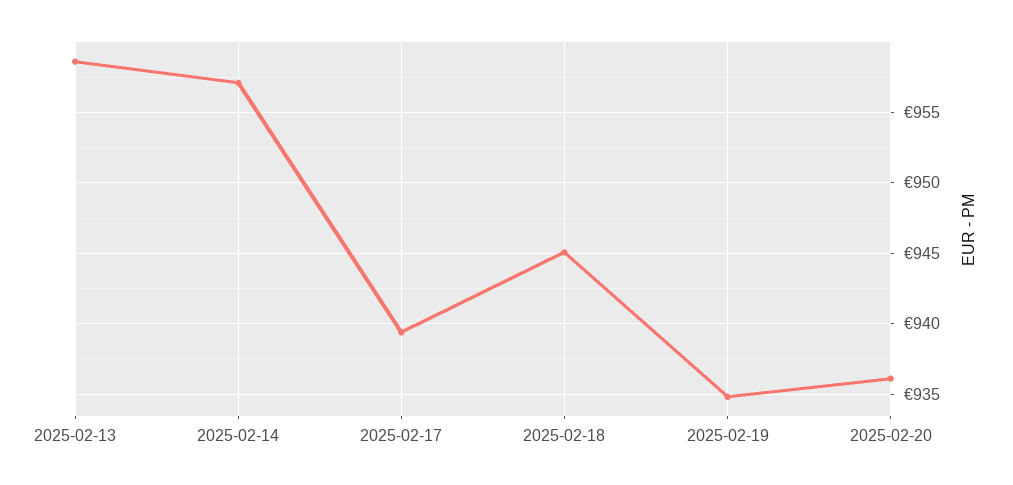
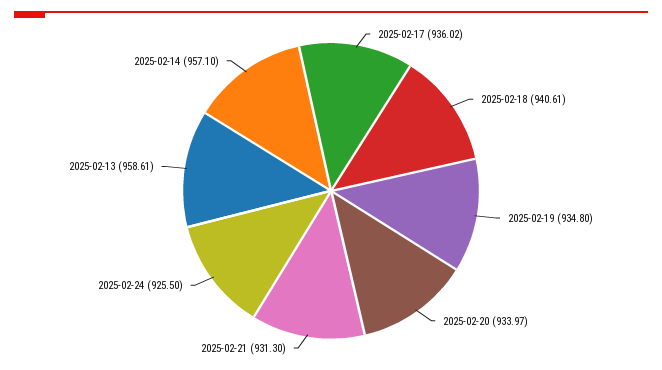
2025-02-17: 939.5 -> 936.02
2025-02-18: 945 -> 940.61
2025-02-20: 936 -> 933.97
2025-02-21: none -> 931.3
2025-02-24: none -> 925.5

